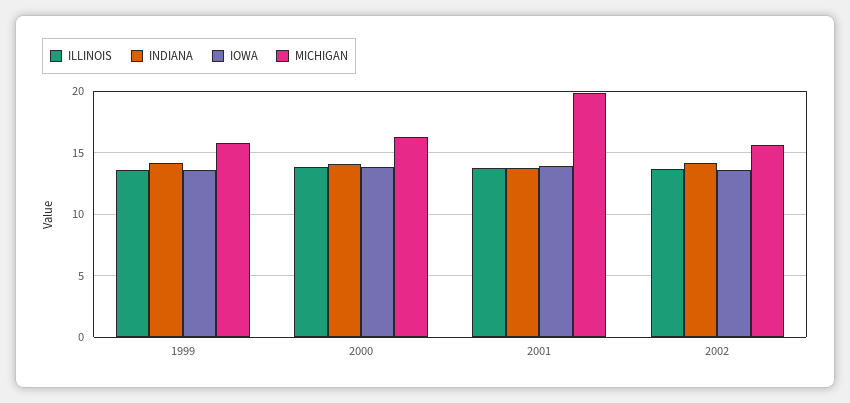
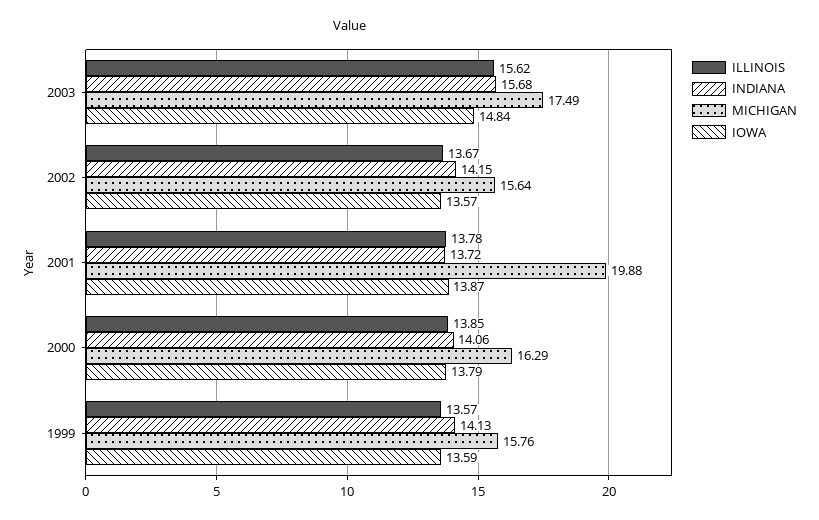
ILLINOIS, 2003: none -> 15.62
INDIANA, 2003: none -> 15.68
MICHIGAN, 2003: none -> 17.49
IOWA, 2003: none -> 14.84

